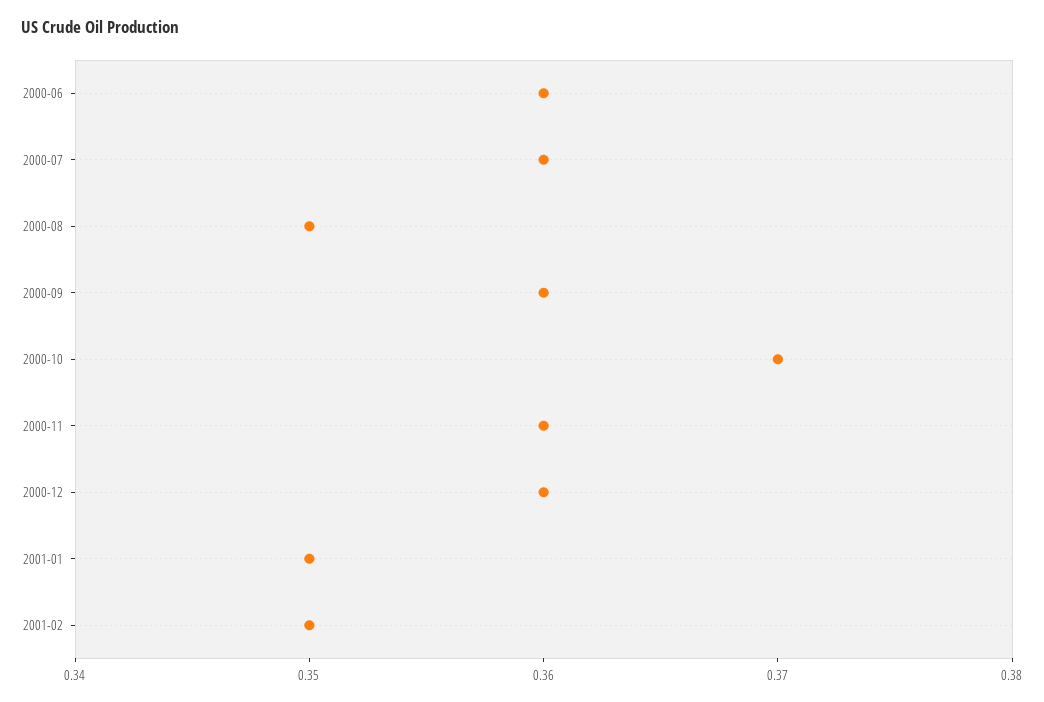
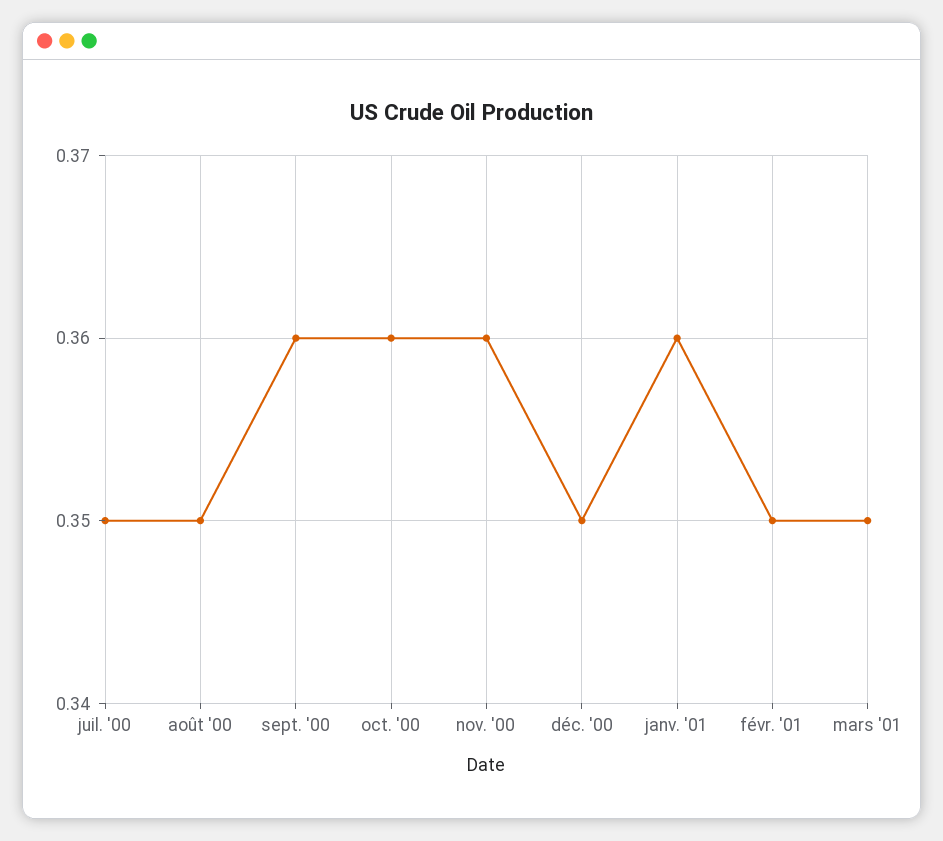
2000-06: 0.36 -> none
2000-07: 0.36 -> 0.35
2000-10: 0.37 -> 0.36
2000-12: 0.36 -> 0.35
2001-01: 0.35 -> 0.36
mars '01: none -> 0.35

